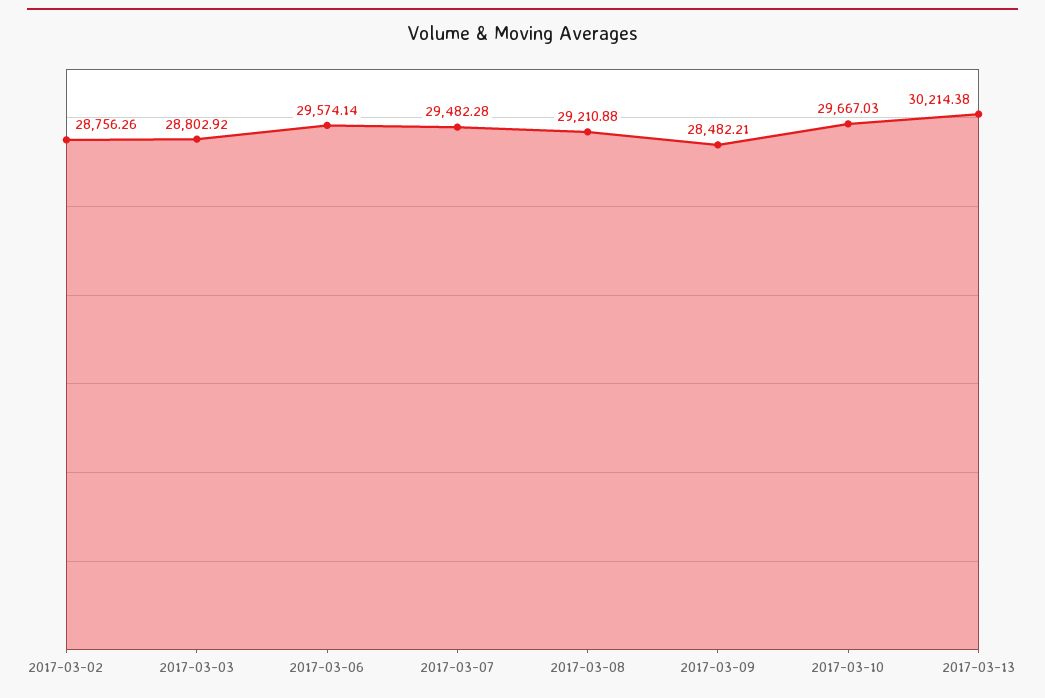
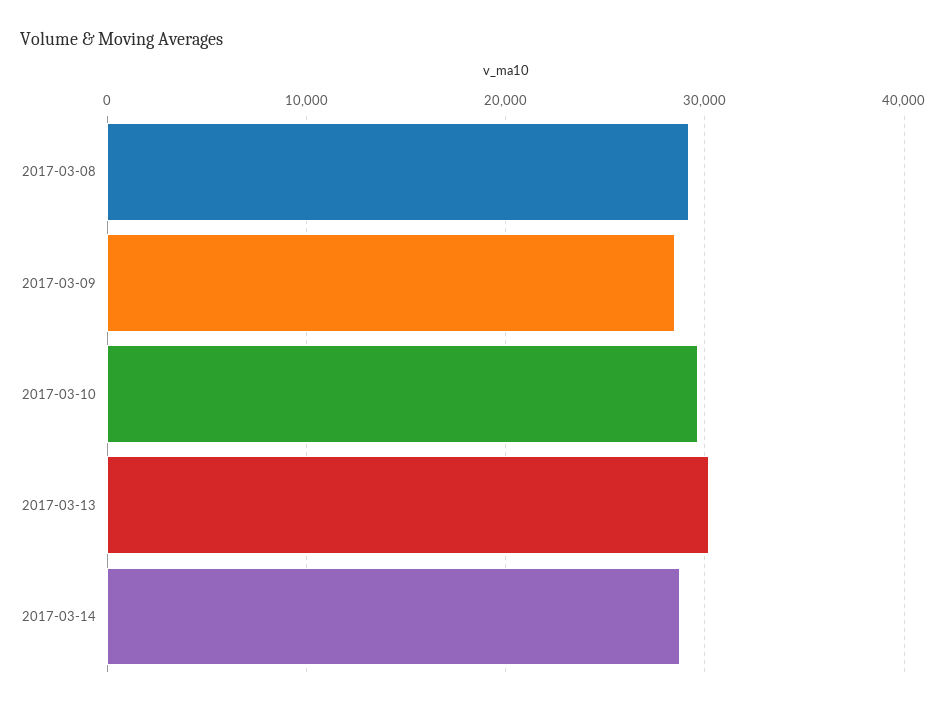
2017-03-02: 28756.26 -> none
2017-03-03: 28802.92 -> none
2017-03-06: 29574.14 -> none
2017-03-07: 29482.28 -> none
2017-03-14: none -> 29000

